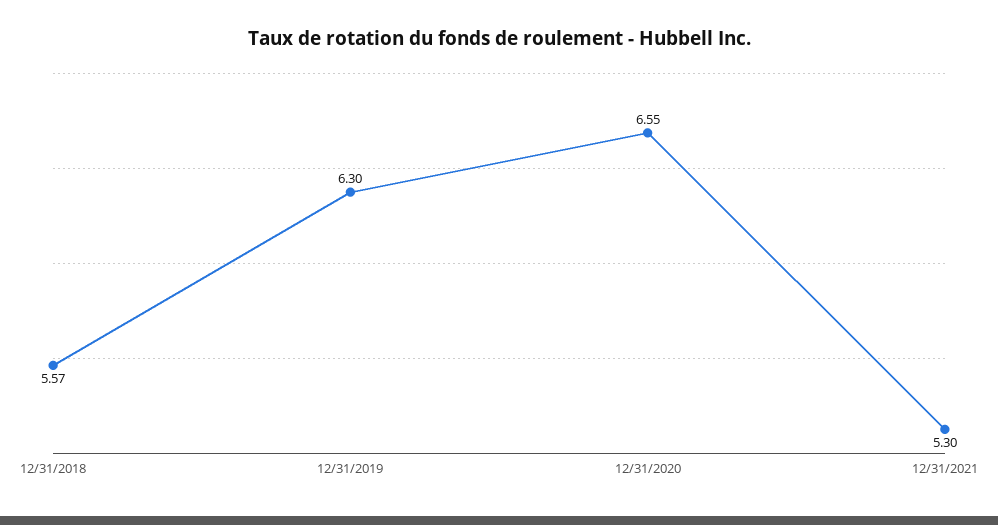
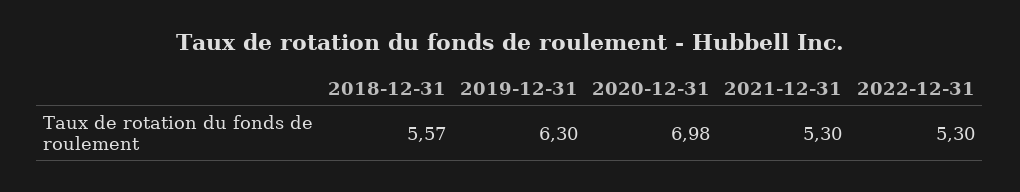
12/31/2020: 6.55 -> 6.98
2022-12-31: none -> 5.3

